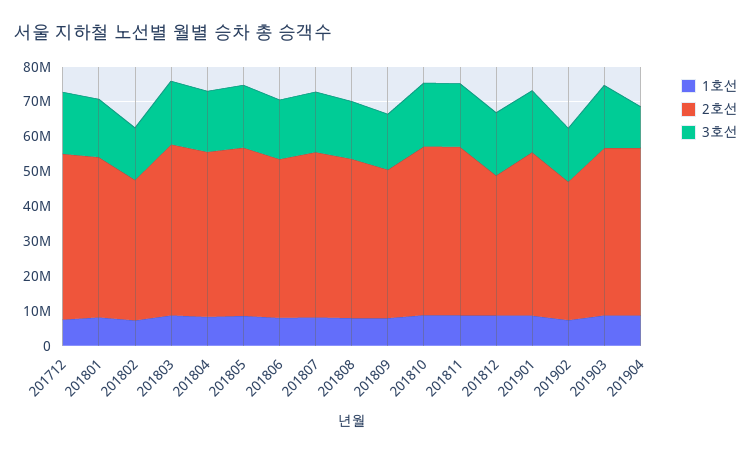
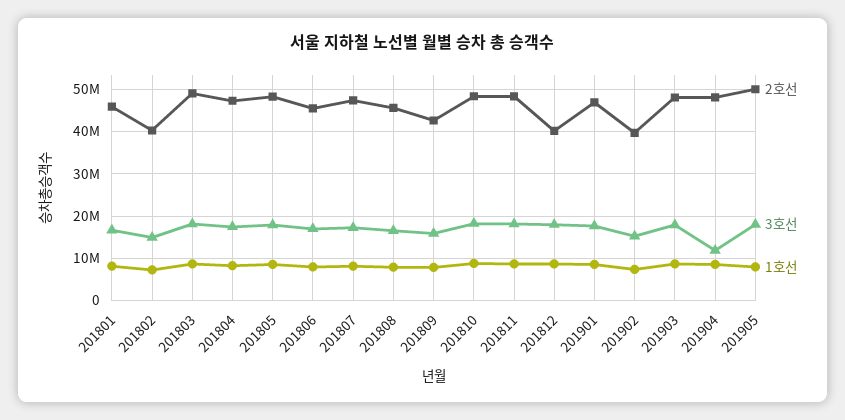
1호선, 201712: 7500000 -> none
2호선, 201712: 47500000 -> none
3호선, 201712: 17500000 -> none
2호선, 201905: none -> 50000000
3호선, 201905: none -> 18000000
1호선, 201905: none -> 8000000

